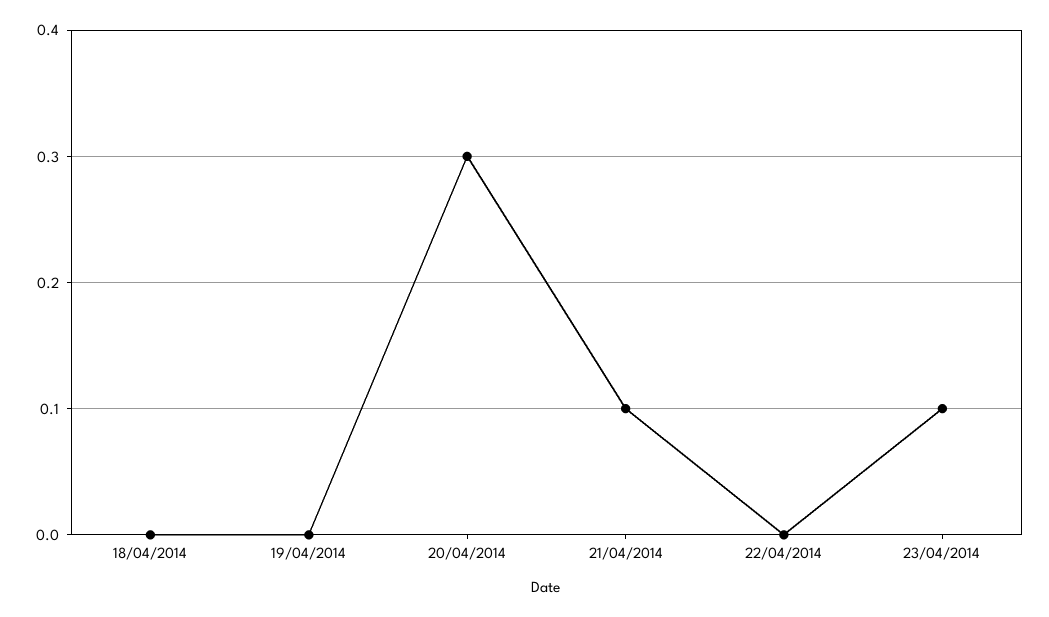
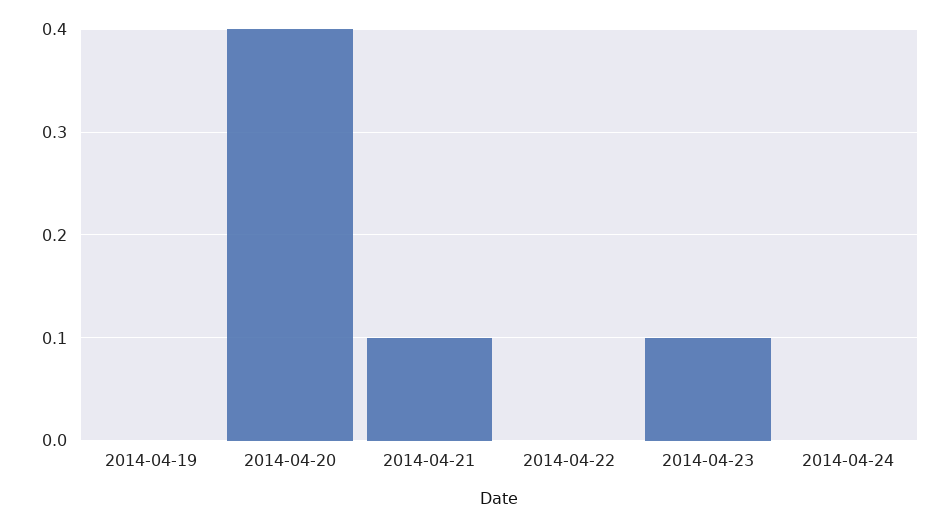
18/04/2014: 0 -> none
20/04/2014: 0.3 -> 0.4
2014-04-24: none -> 0

